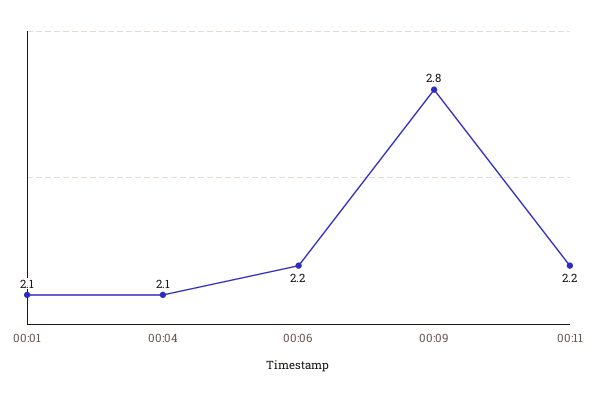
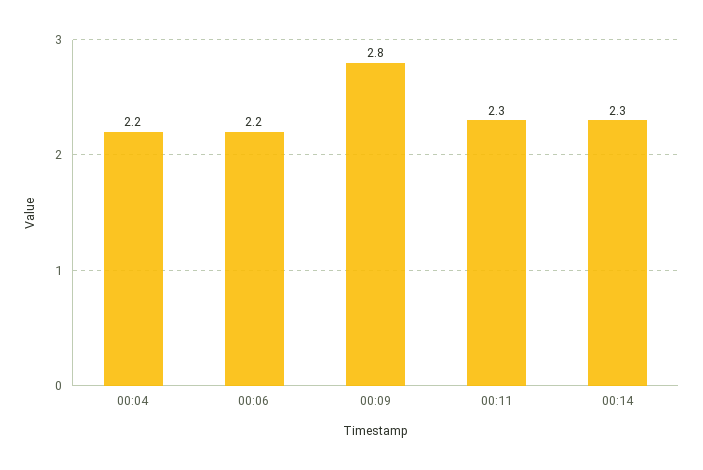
00:01: 2.1 -> none
00:04: 2.1 -> 2.2
00:11: 2.2 -> 2.3
00:14: none -> 2.3

